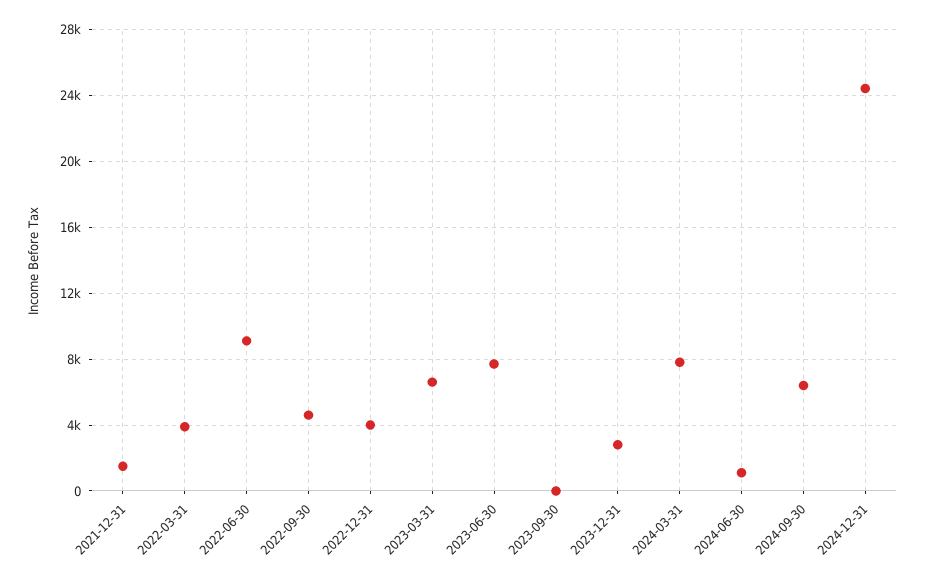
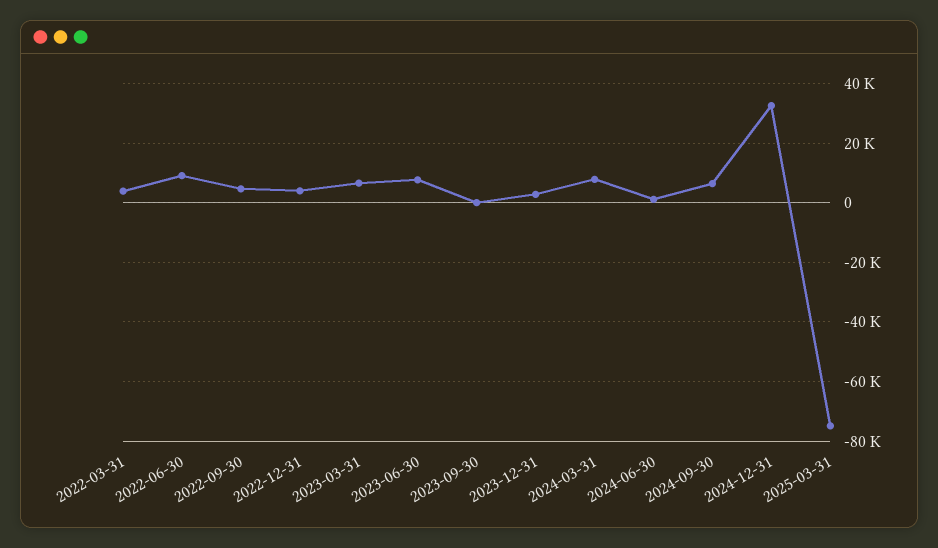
2021-12-31: 1500 -> none
2024-12-31: 24500 -> 32500
2025-03-31: none -> -75000

